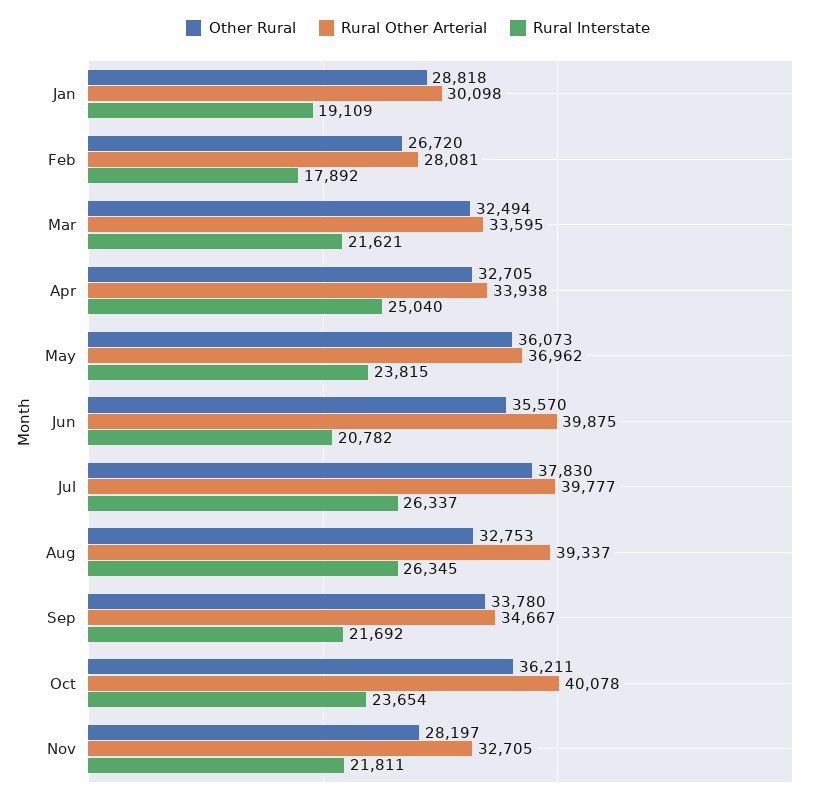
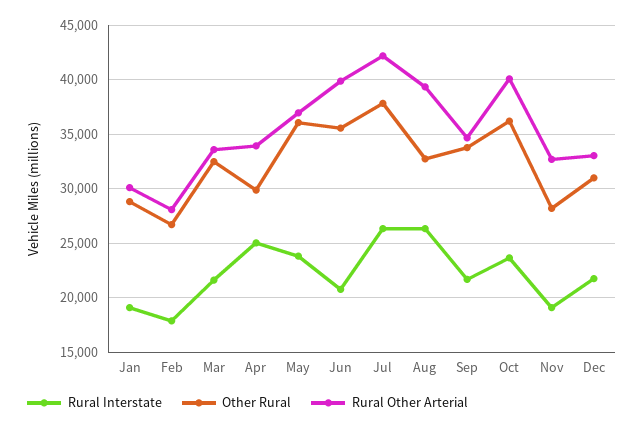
Other Rural, Apr: 32705 -> 30000
Rural Other Arterial, Jul: 39777 -> 42000
Rural Interstate, Nov: 21811 -> 19000
Rural Interstate, Dec: none -> 22000
Other Rural, Dec: none -> 31000
Rural Other Arterial, Dec: none -> 33000

